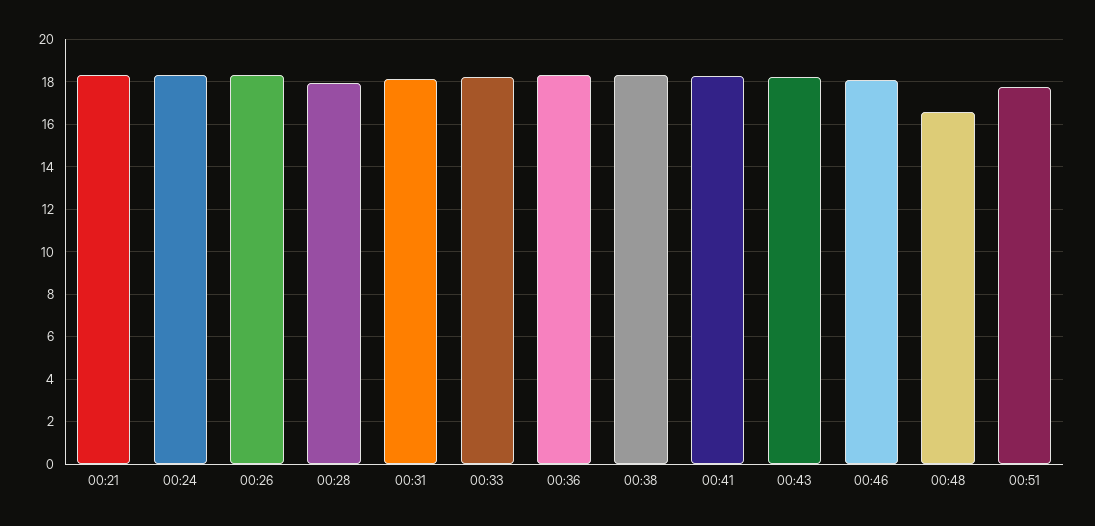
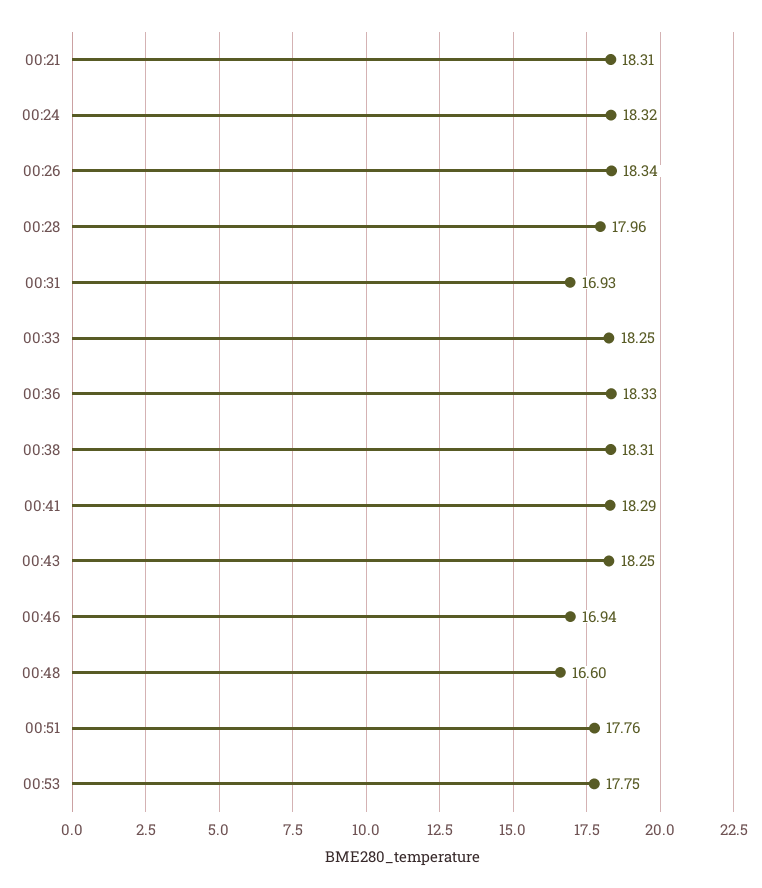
00:31: 18 -> 16.93
00:46: 18 -> 16.94
00:53: none -> 17.75

